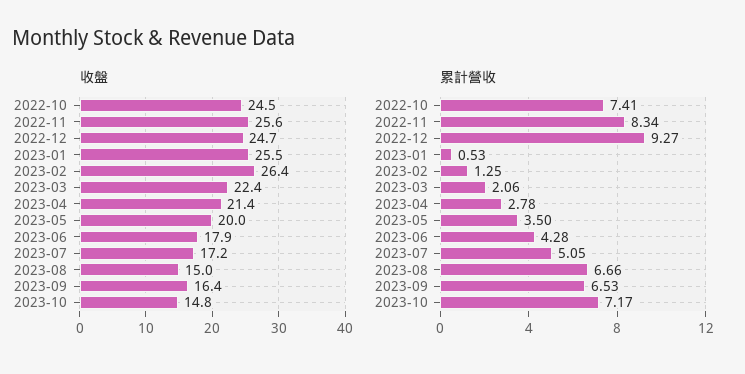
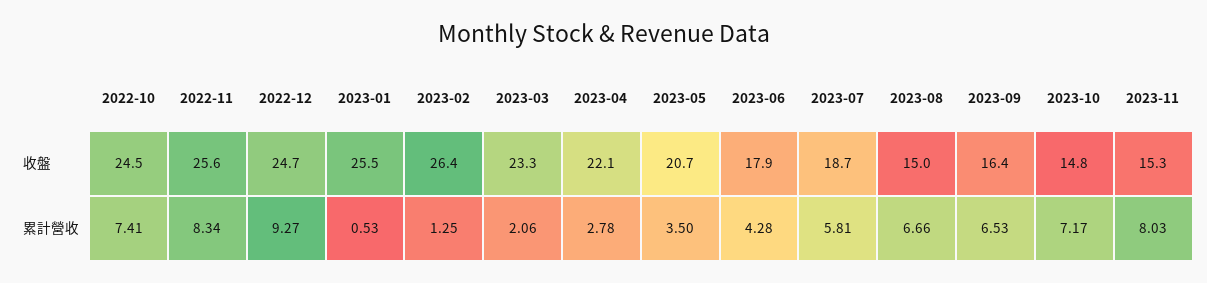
收盤, 2023-03: 22.4 -> 23.3
收盤, 2023-04: 21.4 -> 22.1
收盤, 2023-05: 20 -> 20.7
收盤, 2023-07: 17.2 -> 18.7
累計營收, 2023-07: 5.05 -> 5.81
收盤, 2023-11: none -> 15.3
累計營收, 2023-11: none -> 8.03

